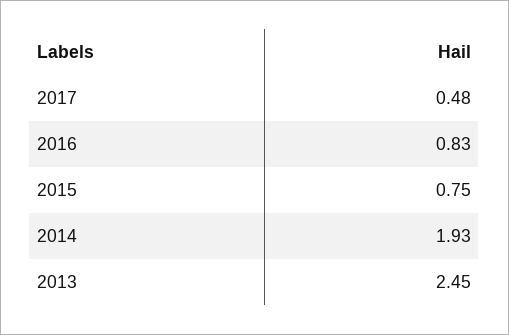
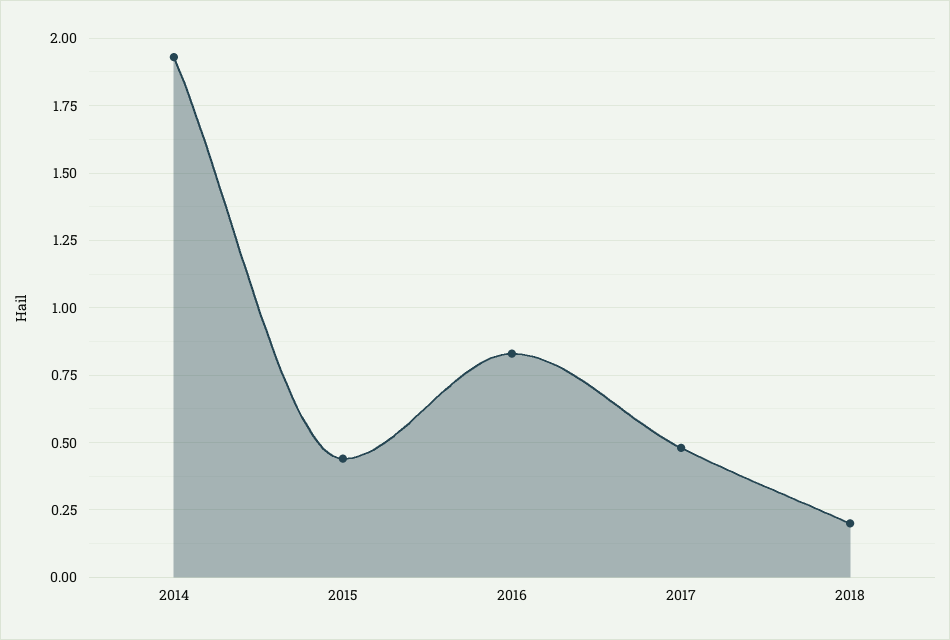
2015: 0.75 -> 0.45
2013: 2.45 -> none
2018: none -> 0.2

